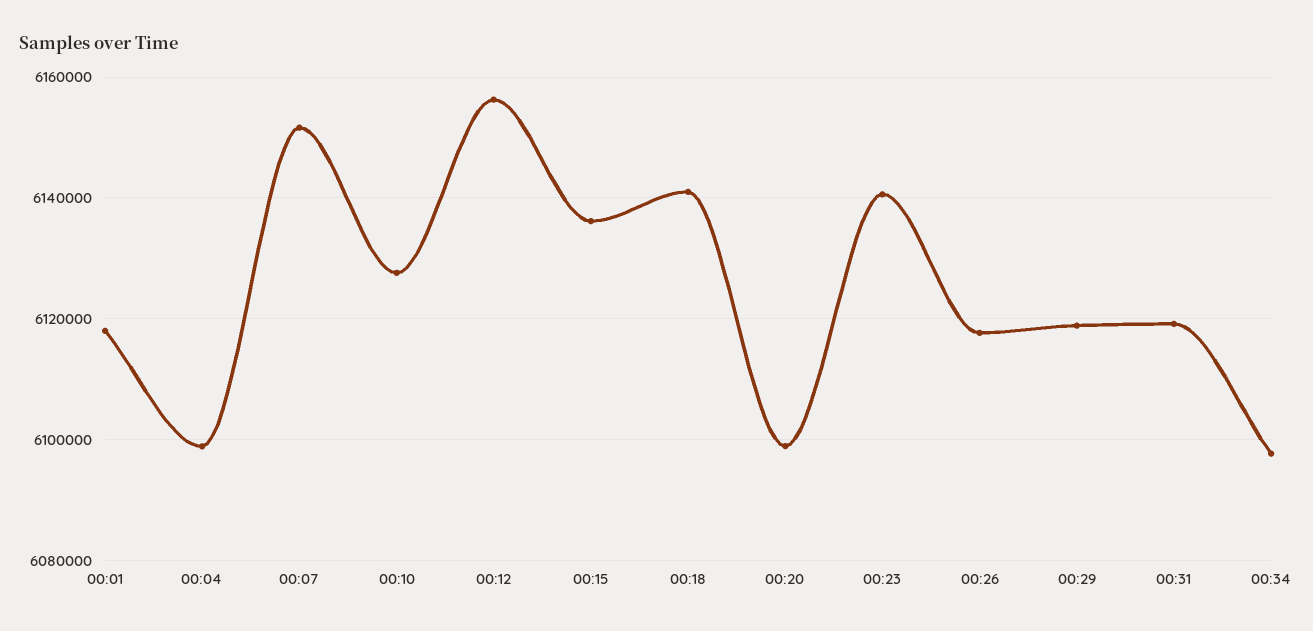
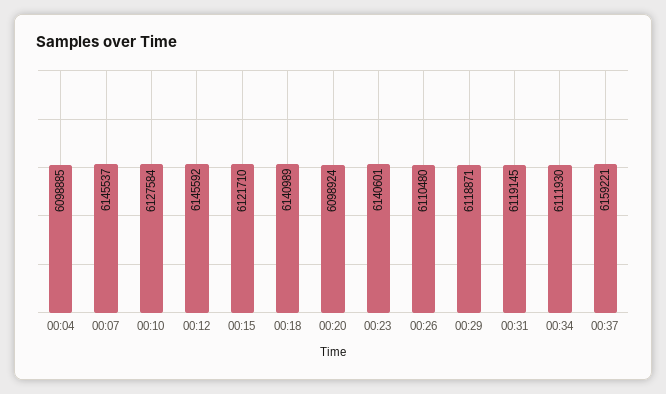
00:01: 6118000 -> none
00:07: 6152000 -> 6145537
00:12: 6156000 -> 6145592
00:15: 6136000 -> 6121710
00:26: 6118000 -> 6110480
00:34: 6098000 -> 6111930
00:37: none -> 6159221

